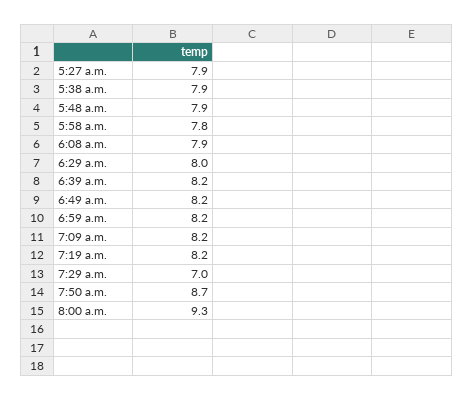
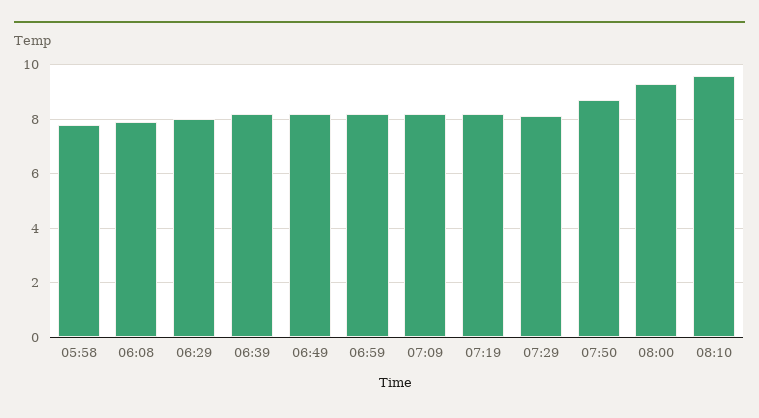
5:27 a.m.: 7.9 -> none
5:38 a.m.: 7.9 -> none
5:48 a.m.: 7.9 -> none
7:29 a.m.: 7 -> 8
08:10: none -> 9.5

